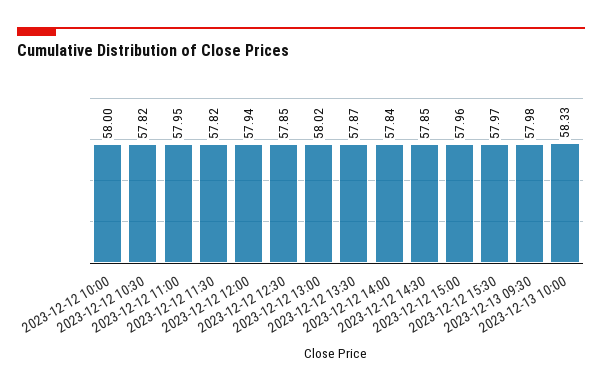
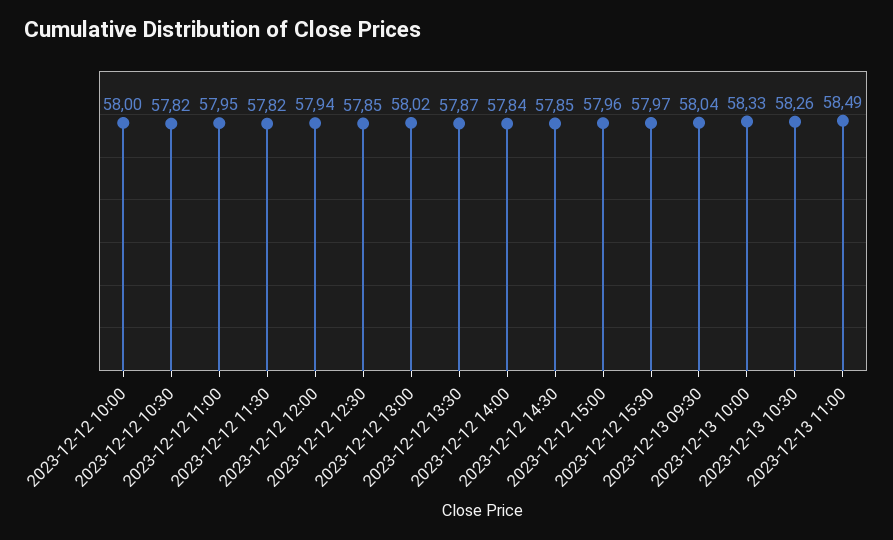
2023-12-13 09:30: 57.98 -> 58.04
2023-12-13 10:30: none -> 58.26
2023-12-13 11:00: none -> 58.49

